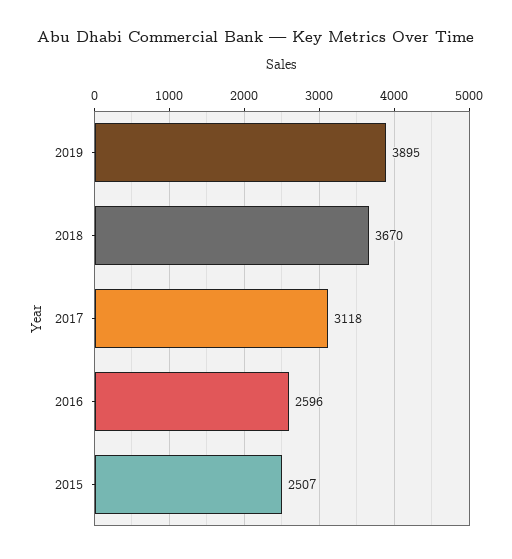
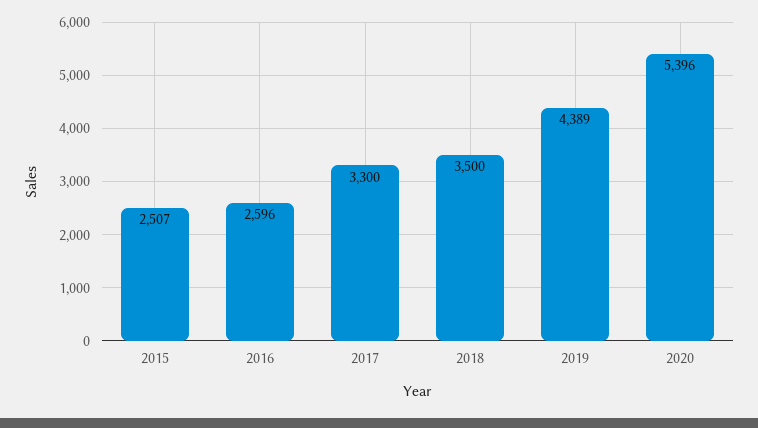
2019: 3895 -> 4389
2018: 3670 -> 3500
2017: 3118 -> 3300
2020: none -> 5396

